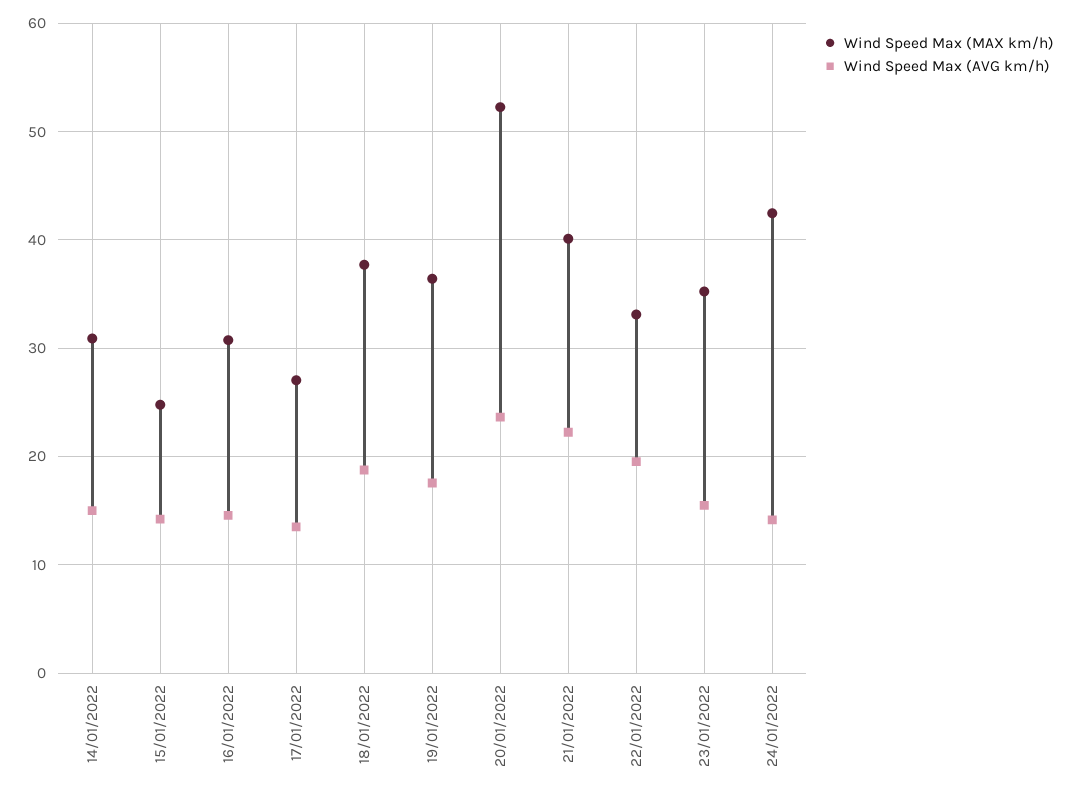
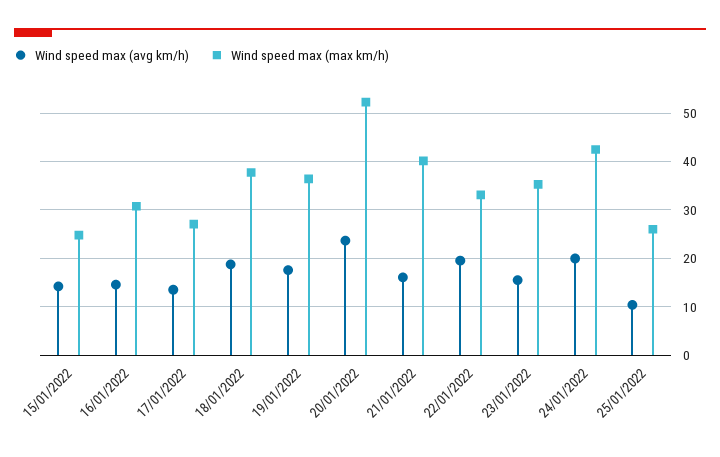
Wind Speed Max (MAX km/h), 14/01/2022: 31 -> none
Wind Speed Max (AVG km/h), 14/01/2022: 15 -> none
Wind Speed Max (AVG km/h), 21/01/2022: 22 -> 16
Wind Speed Max (AVG km/h), 24/01/2022: 14 -> 20
Wind Speed Max (AVG km/h), 25/01/2022: none -> 10
Wind Speed Max (MAX km/h), 25/01/2022: none -> 26

